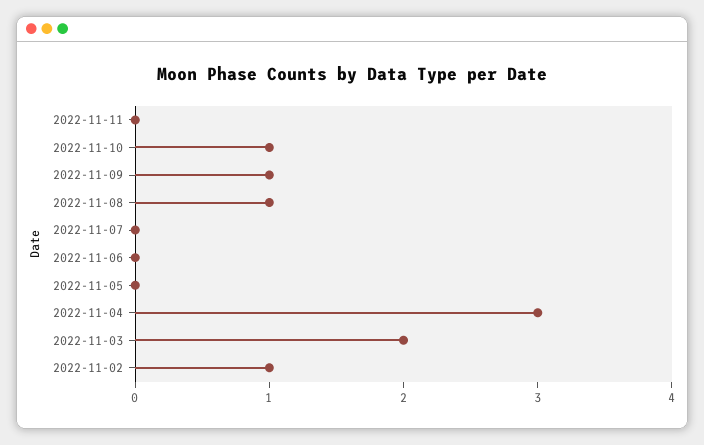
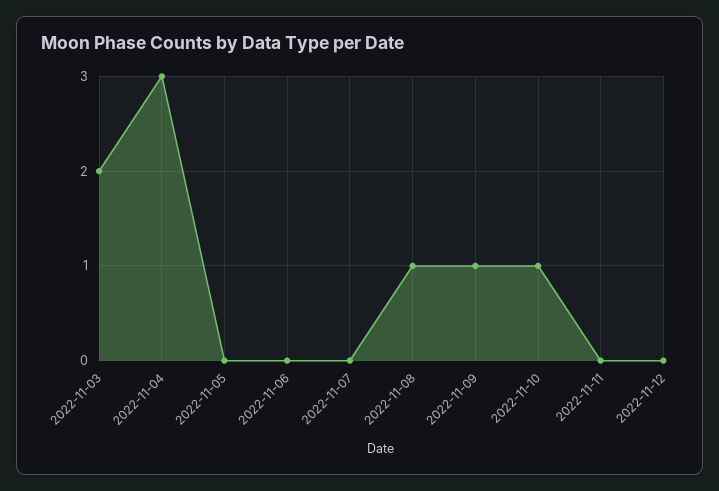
2022-11-02: 1 -> none
2022-11-12: none -> 0

